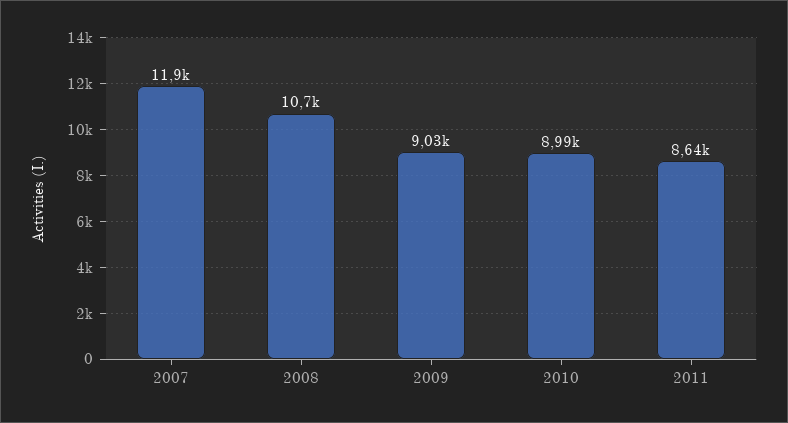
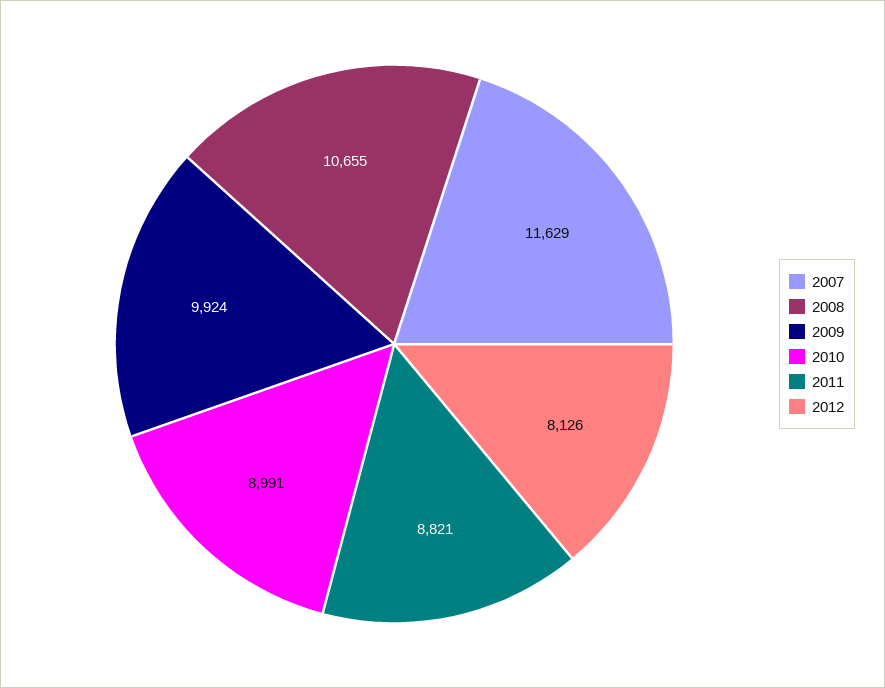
2007: 11900 -> 11629
2009: 9030 -> 9924
2011: 8640 -> 8821
2012: none -> 8126

